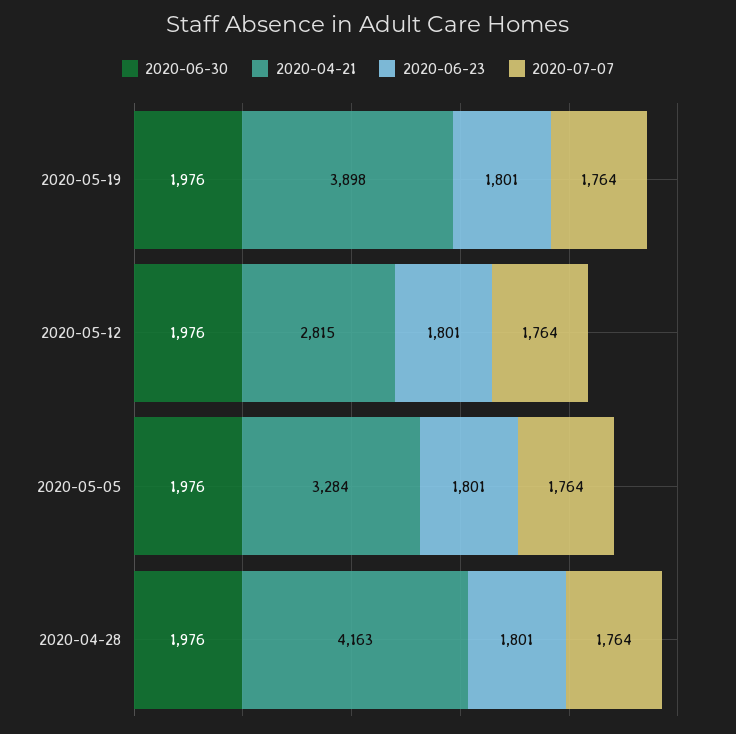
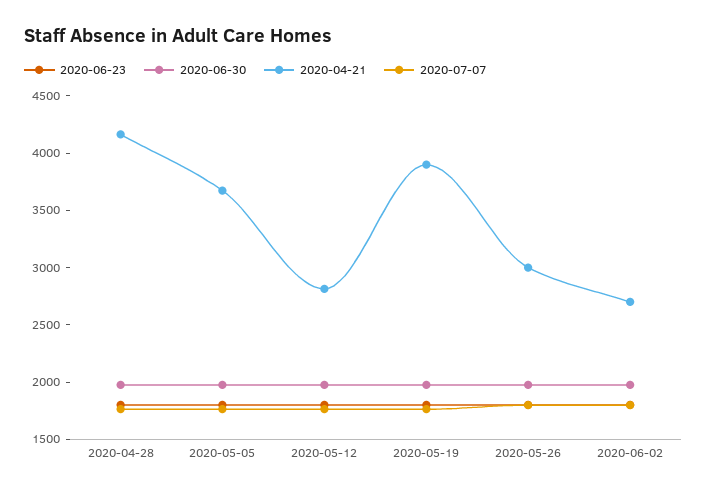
2020-04-21, 2020-05-05: 3284 -> 3700
2020-06-23, 2020-05-26: none -> 1800
2020-06-30, 2020-05-26: none -> 2000
2020-04-21, 2020-05-26: none -> 3000
2020-07-07, 2020-05-26: none -> 1800
2020-06-23, 2020-06-02: none -> 1800
2020-06-30, 2020-06-02: none -> 2000
2020-04-21, 2020-06-02: none -> 2700
2020-07-07, 2020-06-02: none -> 1800

